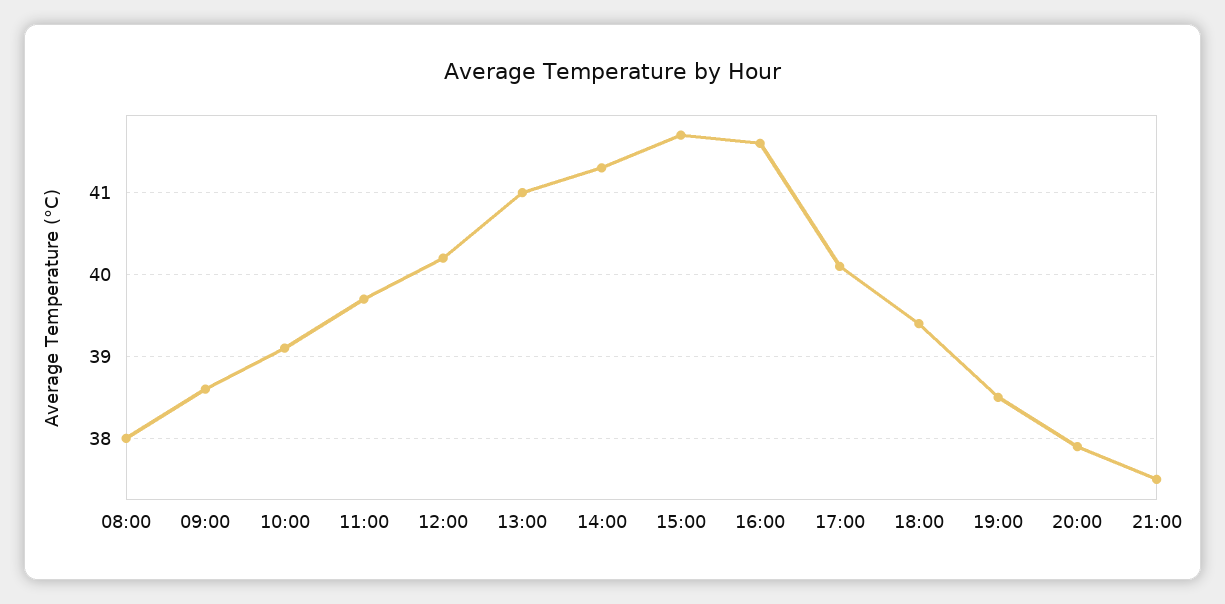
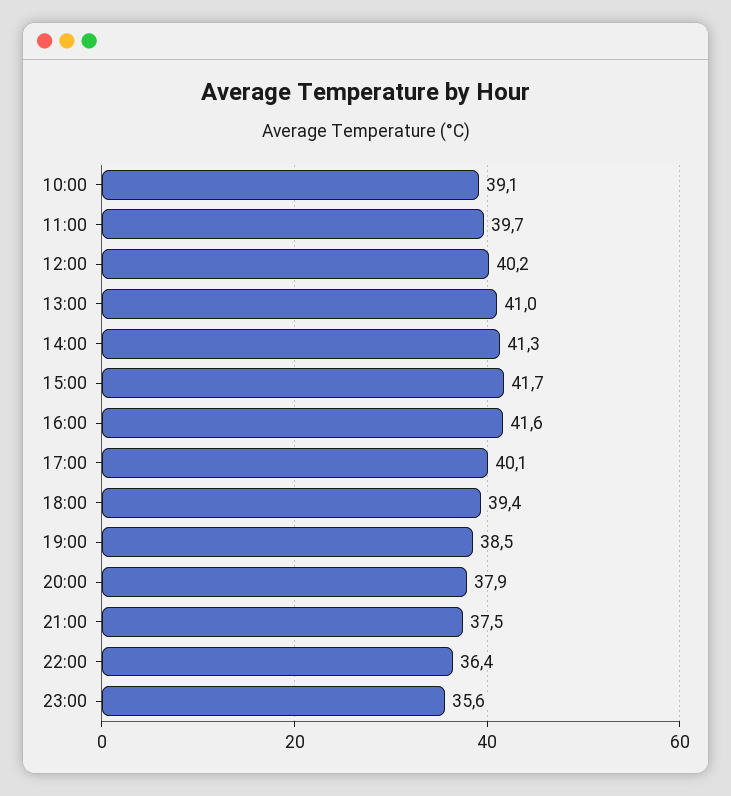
08:00: 38 -> none
09:00: 38.6 -> none
22:00: none -> 36.4
23:00: none -> 35.6

